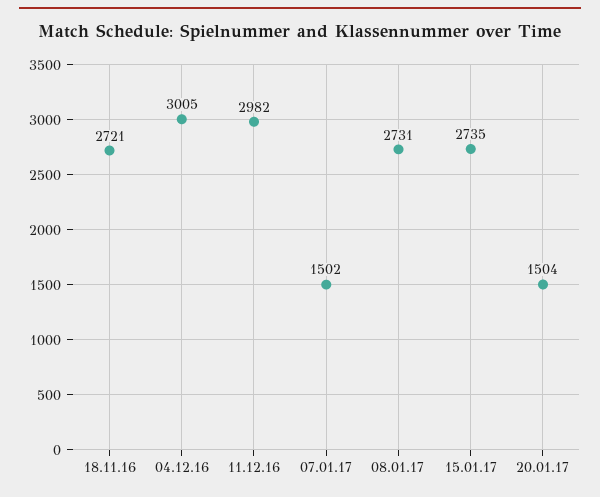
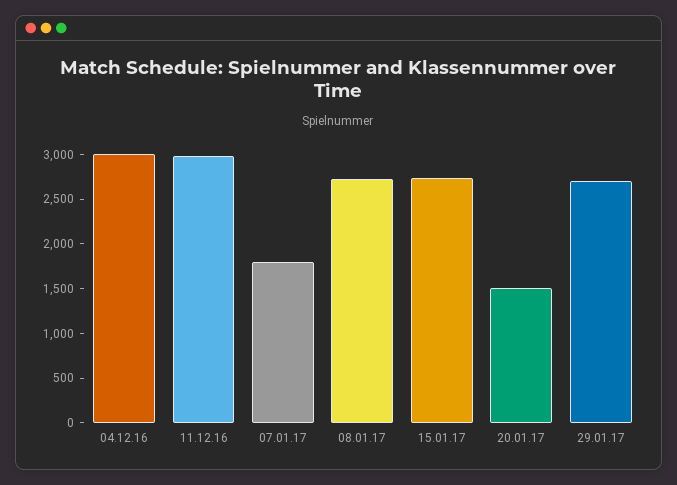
18.11.16: 2721 -> none
07.01.17: 1502 -> 1800
29.01.17: none -> 2700

